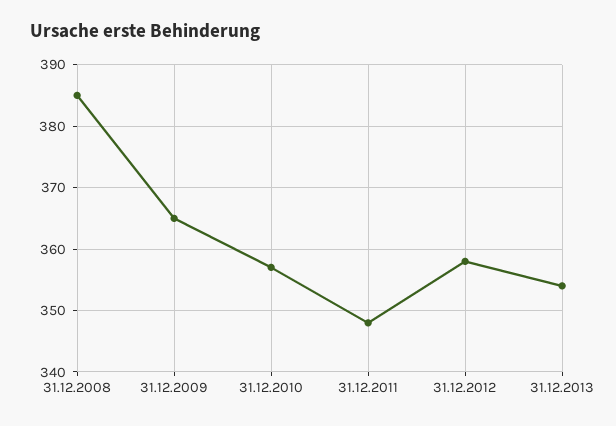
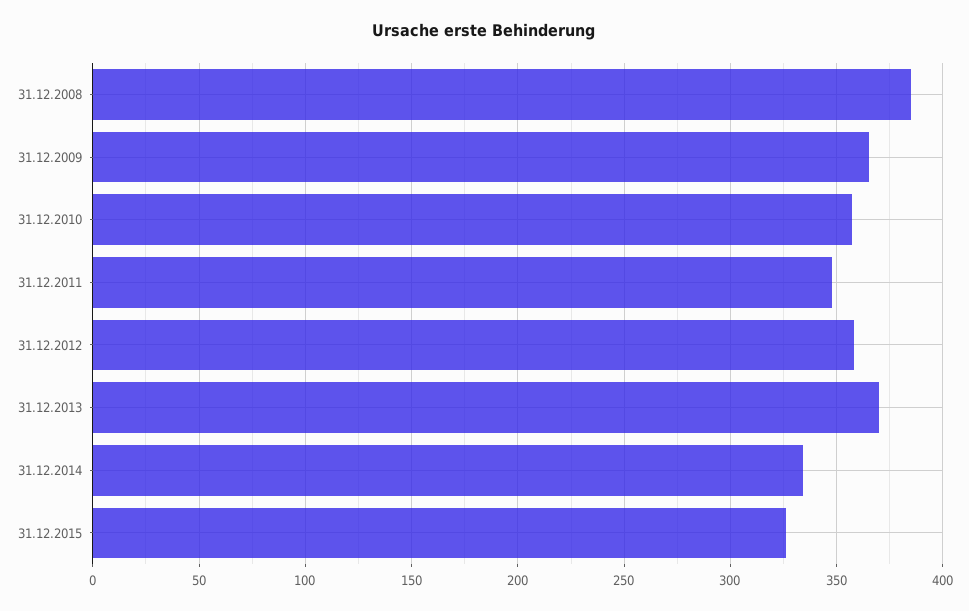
31.12.2013: 354 -> 370
31.12.2014: none -> 335
31.12.2015: none -> 325

